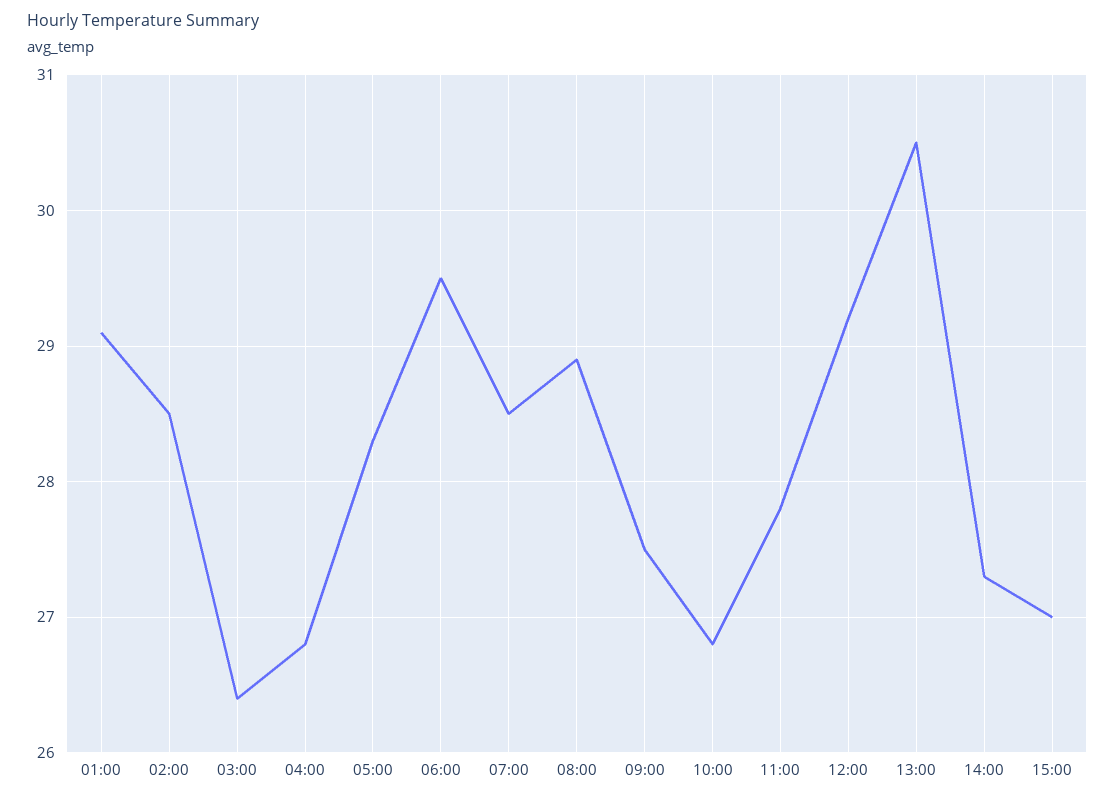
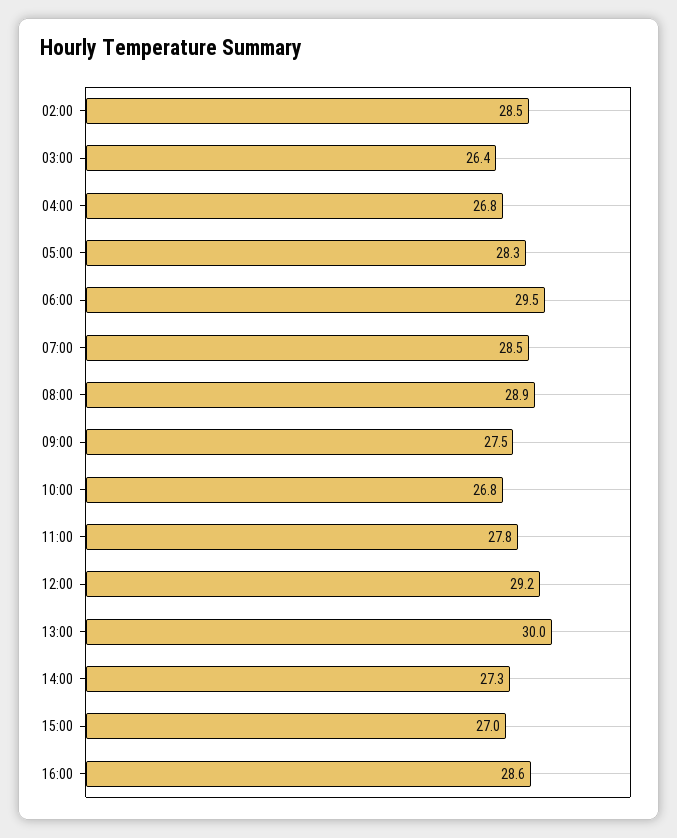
01:00: 29.1 -> none
13:00: 30.5 -> 30
16:00: none -> 28.6

